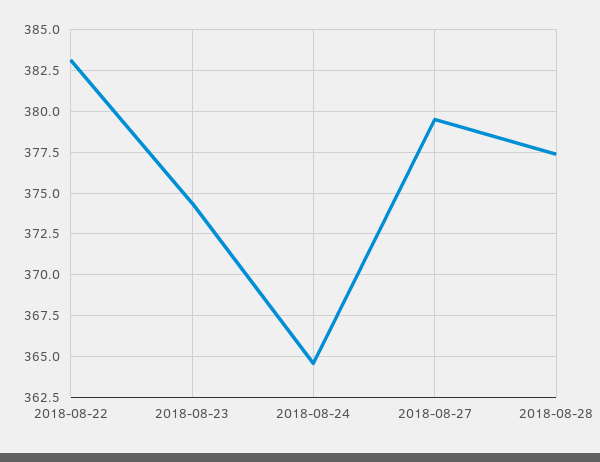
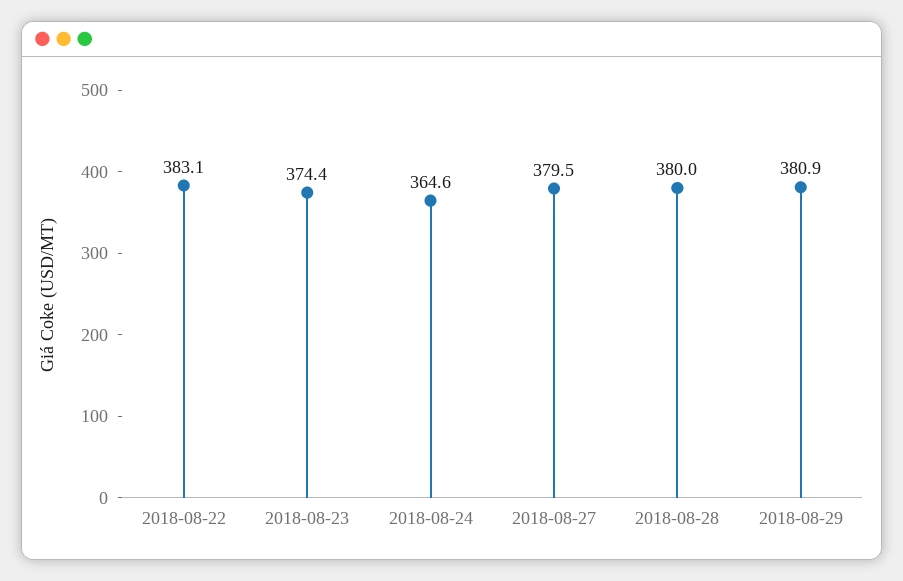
2018-08-28: 377.5 -> 380
2018-08-29: none -> 380.9

